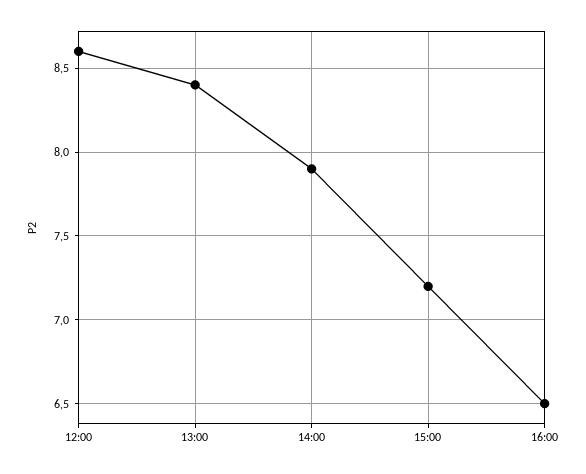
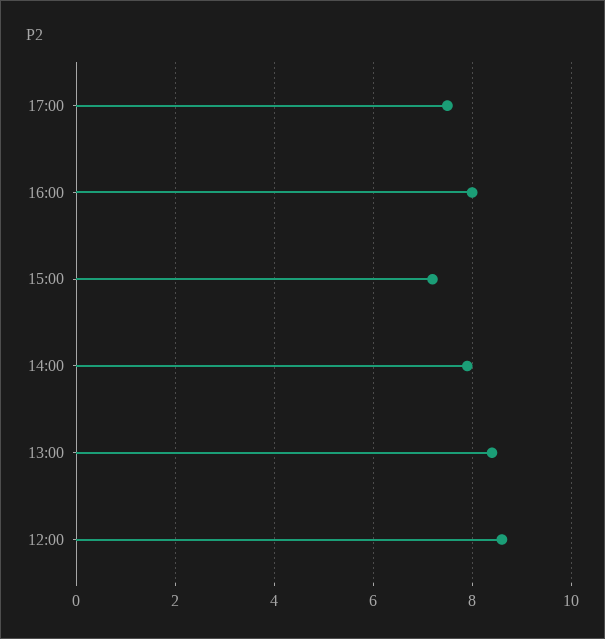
16:00: 6.5 -> 8
17:00: none -> 7.5

